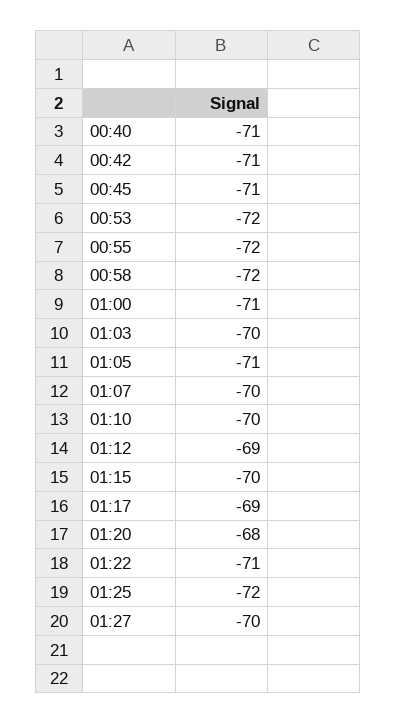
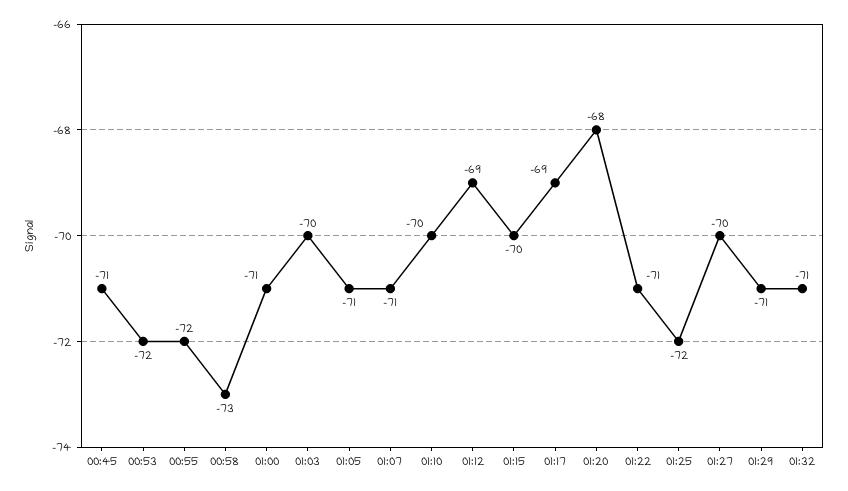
00:40: -71 -> none
00:42: -71 -> none
00:58: -72 -> -73
01:07: -70 -> -71
01:29: none -> -71
01:32: none -> -71

